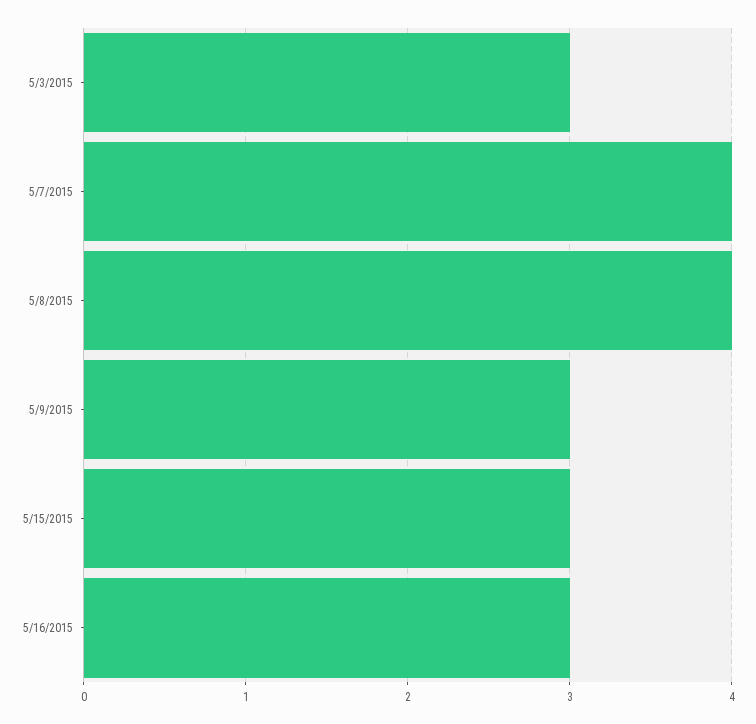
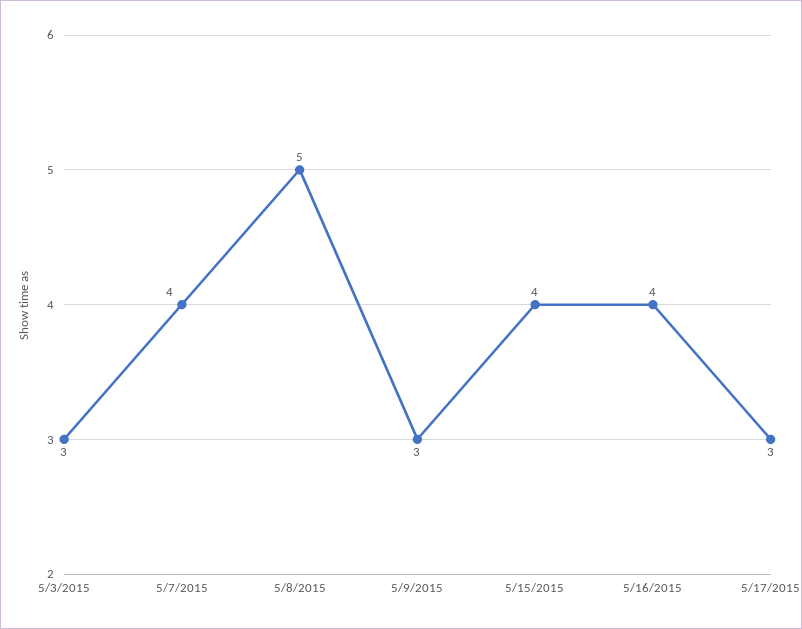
5/8/2015: 4 -> 5
5/15/2015: 3 -> 4
5/16/2015: 3 -> 4
5/17/2015: none -> 3

